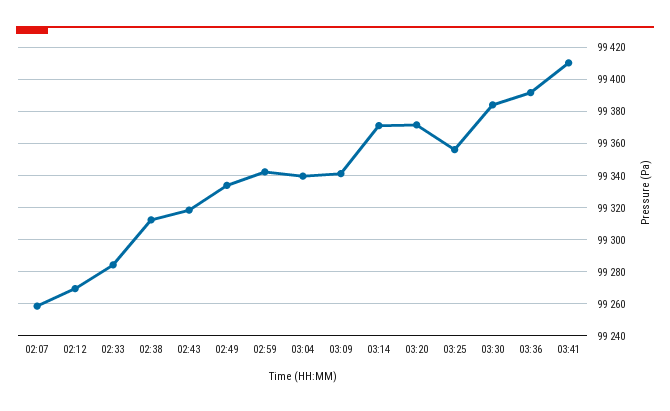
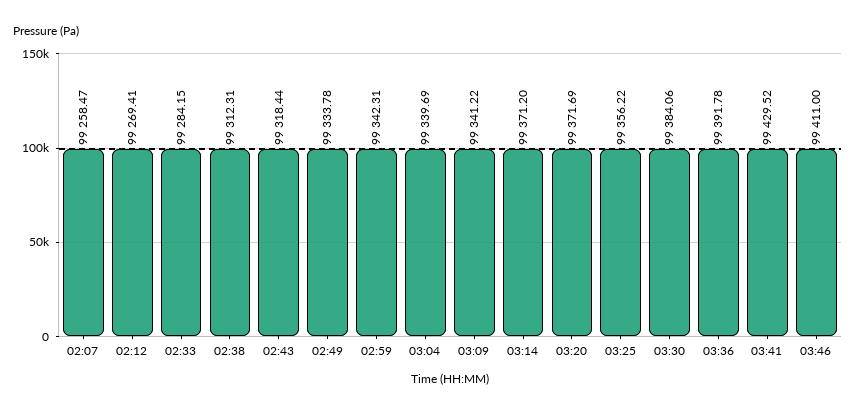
03:41: 99410 -> 99429.52
03:46: none -> 99411

